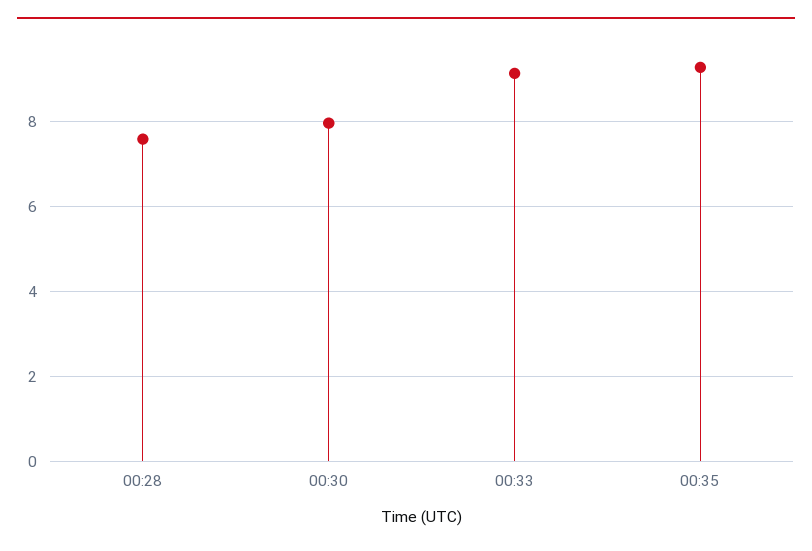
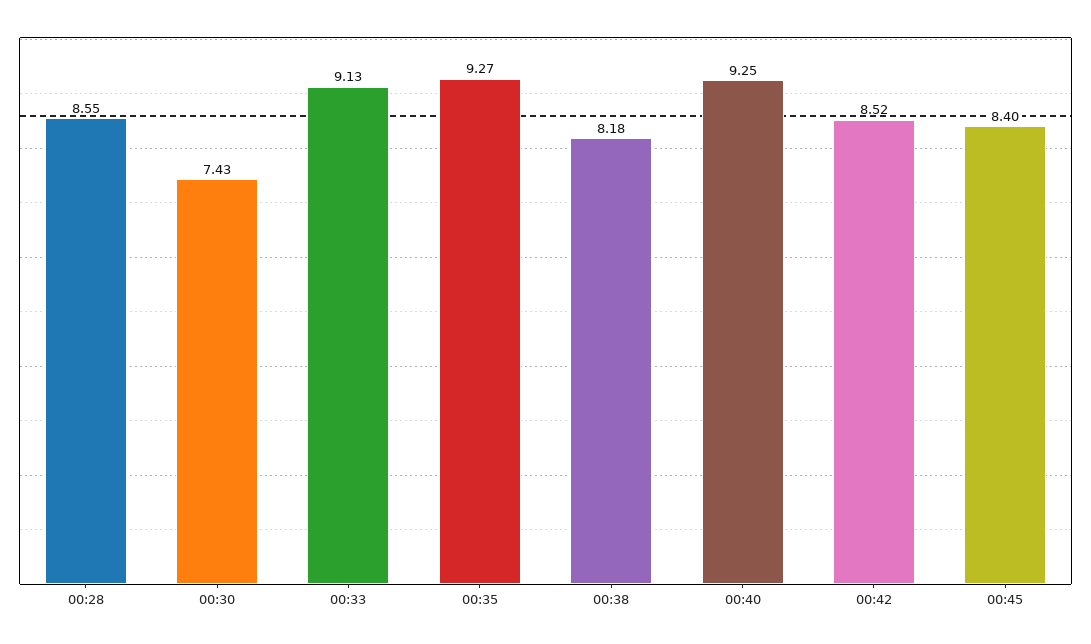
00:28: 7.6 -> 8.55
00:30: 8 -> 7.43
00:38: none -> 8.18
00:40: none -> 9.25
00:42: none -> 8.52
00:45: none -> 8.4

